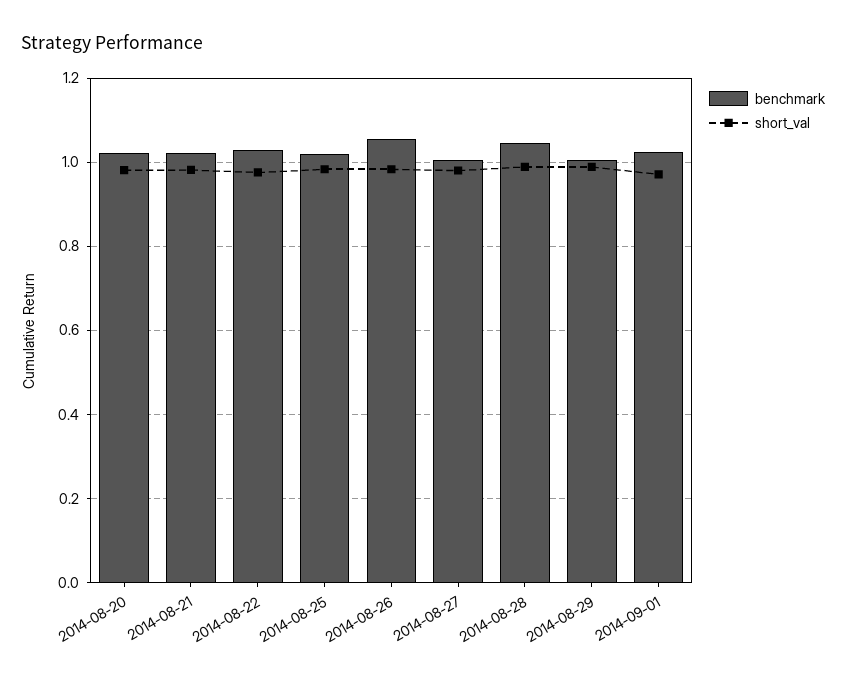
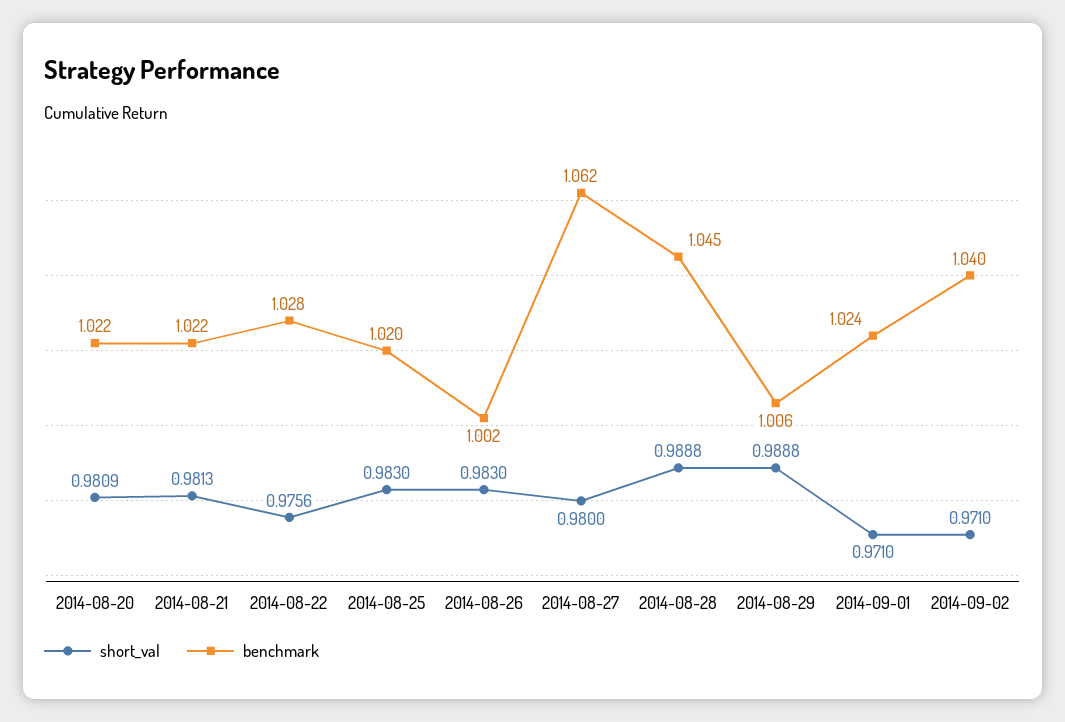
benchmark, 2014-08-26: 1.06 -> 1.002
benchmark, 2014-08-27: 1 -> 1.062
short_val, 2014-09-02: none -> 0.971
benchmark, 2014-09-02: none -> 1.04

